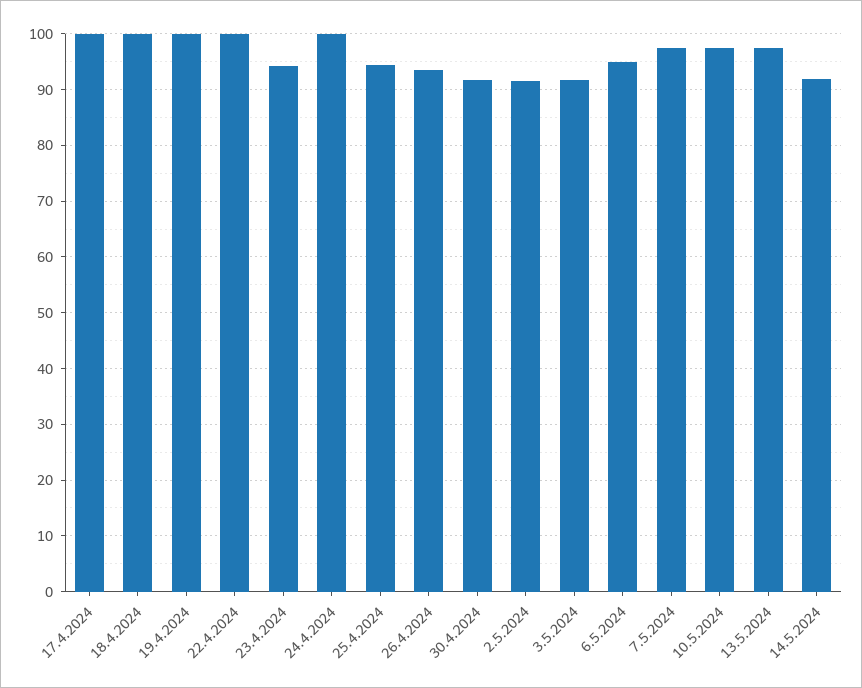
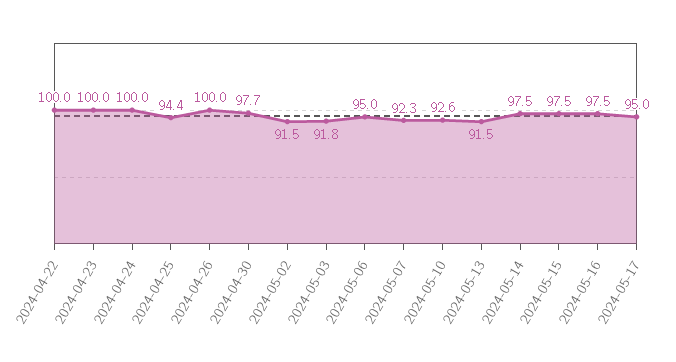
17.4.2024: 100 -> none
18.4.2024: 100 -> none
19.4.2024: 100 -> none
23.4.2024: 94 -> 100
26.4.2024: 94 -> 100
30.4.2024: 92 -> 97.7
7.5.2024: 98 -> 92.3
10.5.2024: 98 -> 92.6
13.5.2024: 98 -> 91.5
14.5.2024: 92 -> 97.5
2024-05-15: none -> 97.5
2024-05-16: none -> 97.5
2024-05-17: none -> 95

